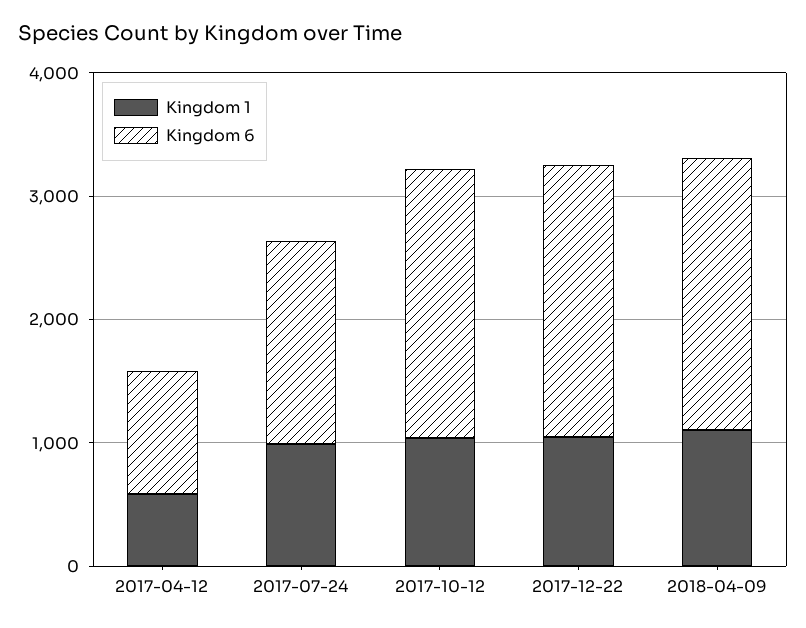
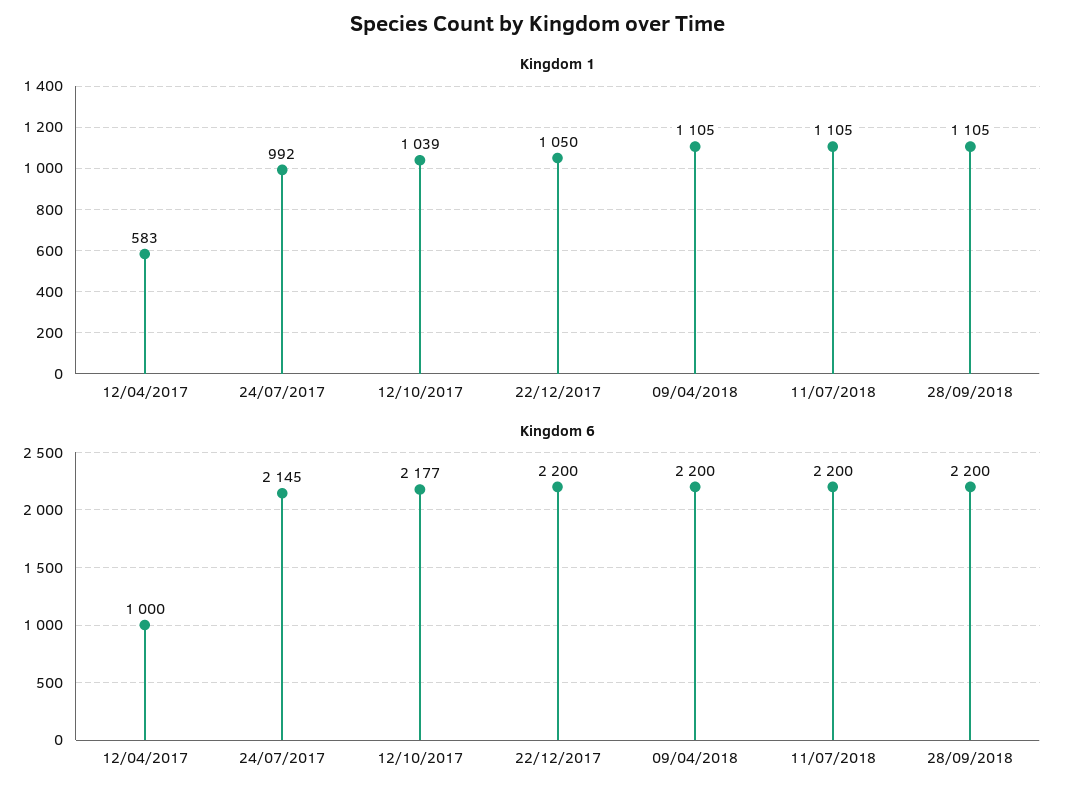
Kingdom 6, 2017-07-24: 1600 -> 2145
Kingdom 1, 11/07/2018: none -> 1105
Kingdom 1, 28/09/2018: none -> 1105
Kingdom 6, 11/07/2018: none -> 2200
Kingdom 6, 28/09/2018: none -> 2200

